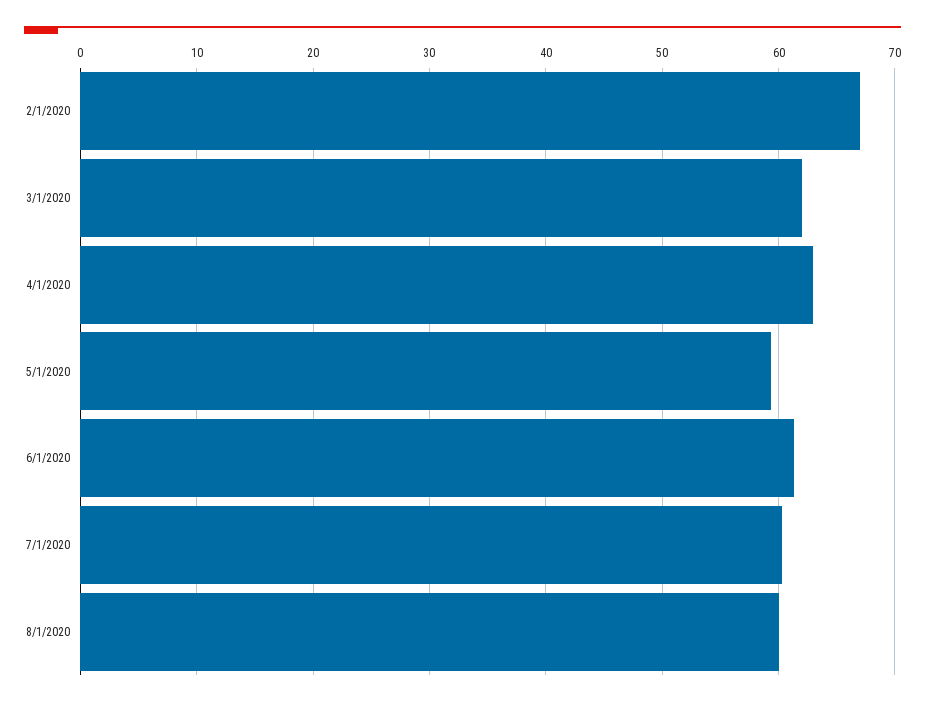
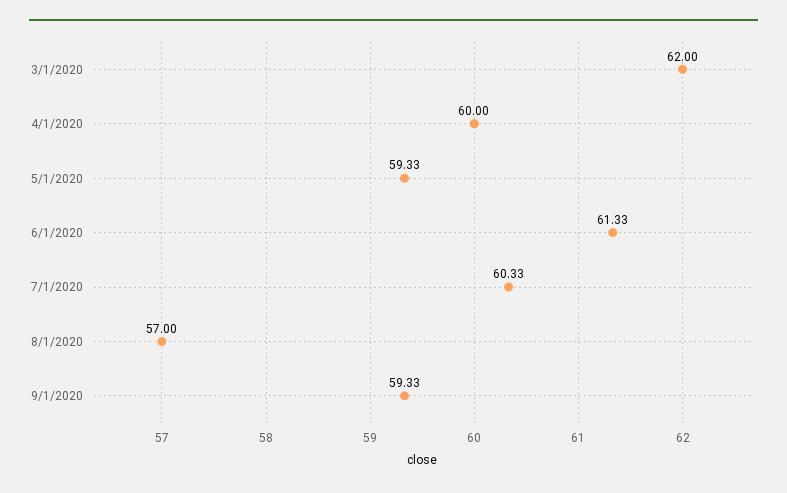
2/1/2020: 67 -> none
4/1/2020: 63 -> 60
8/1/2020: 60 -> 57
9/1/2020: none -> 59.33

